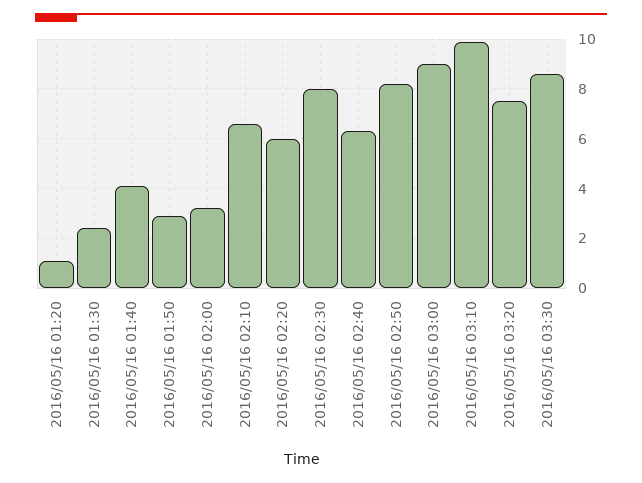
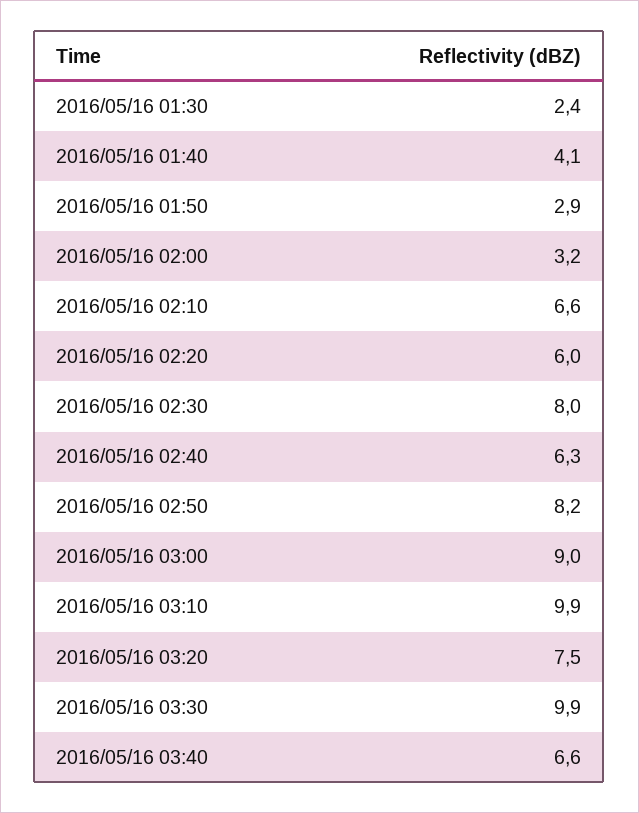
2016/05/16 01:20: 1 -> none
2016/05/16 03:30: 8.5 -> 9.9
2016/05/16 03:40: none -> 6.6

